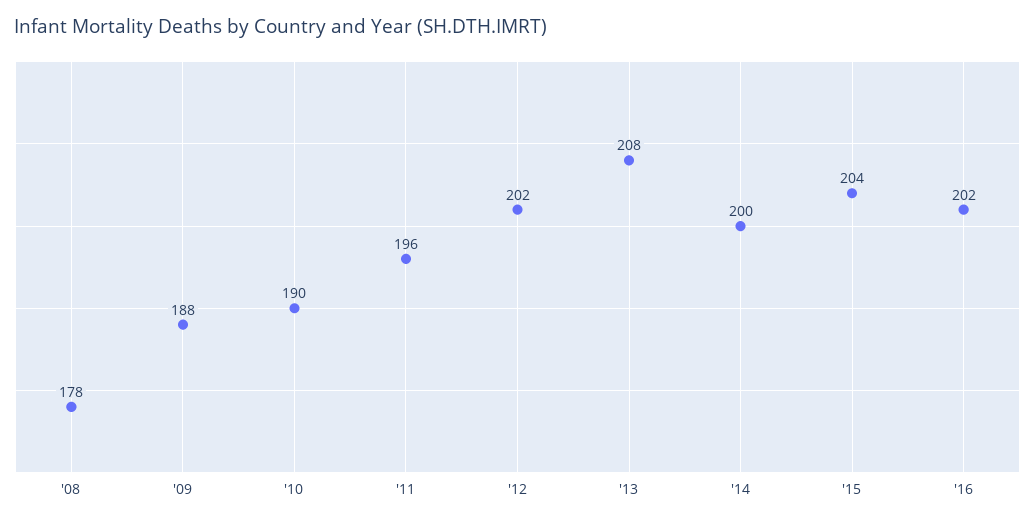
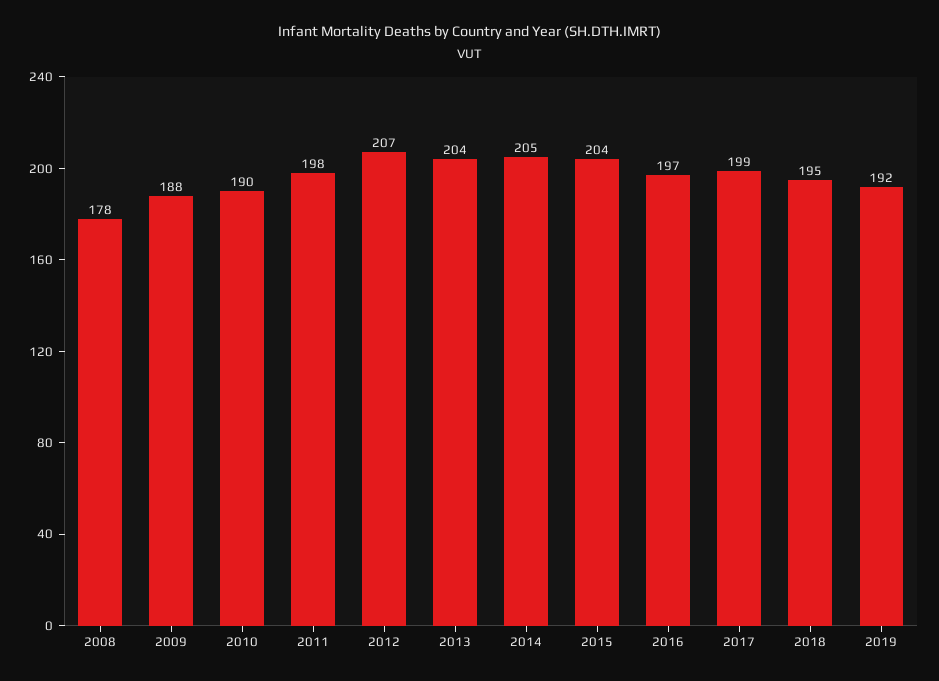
'11: 196 -> 198
'12: 202 -> 207
'13: 208 -> 204
'14: 200 -> 205
'16: 202 -> 197
2017: none -> 199
2018: none -> 195
2019: none -> 192

